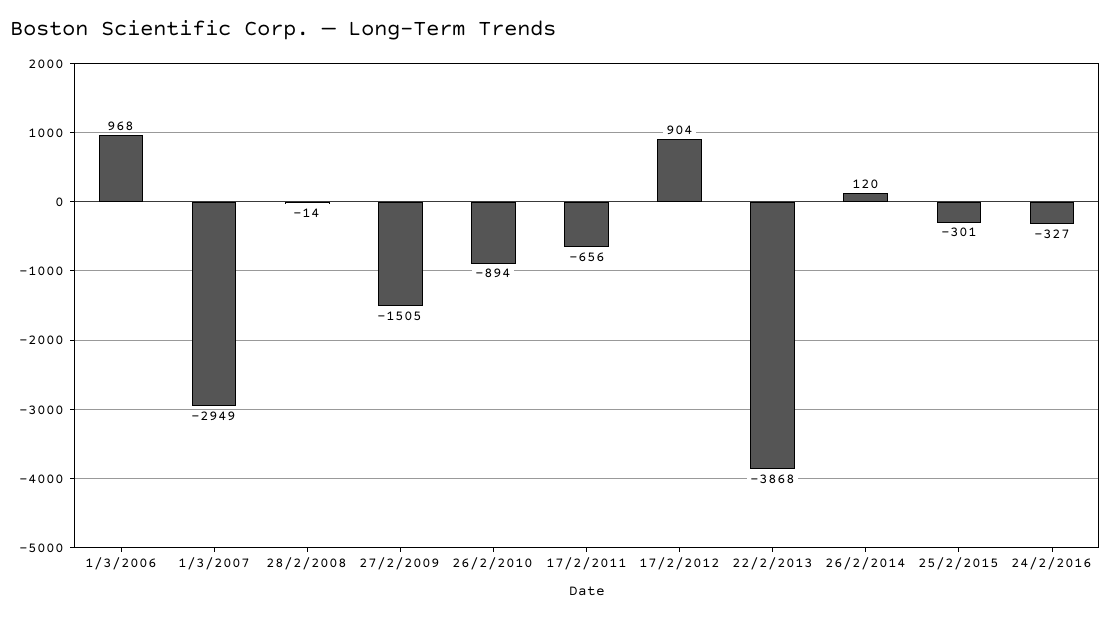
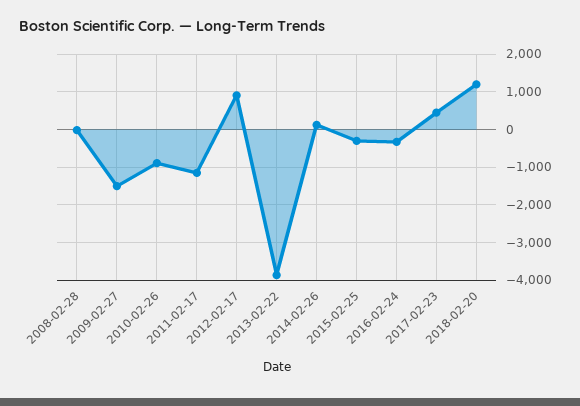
1/3/2006: 968 -> none
1/3/2007: -2949 -> none
17/2/2011: -656 -> -1200
2017-02-23: none -> 400
2018-02-20: none -> 1200

